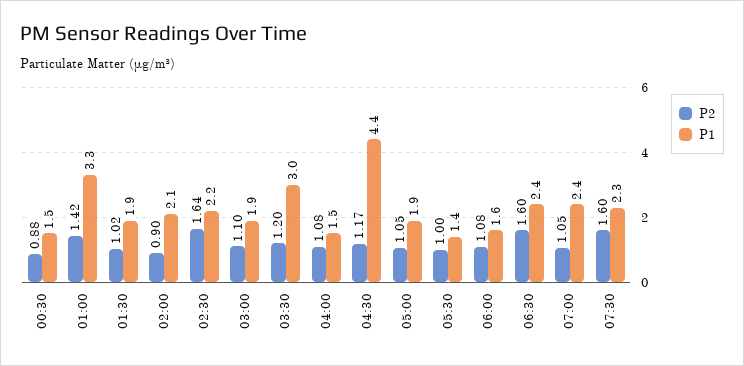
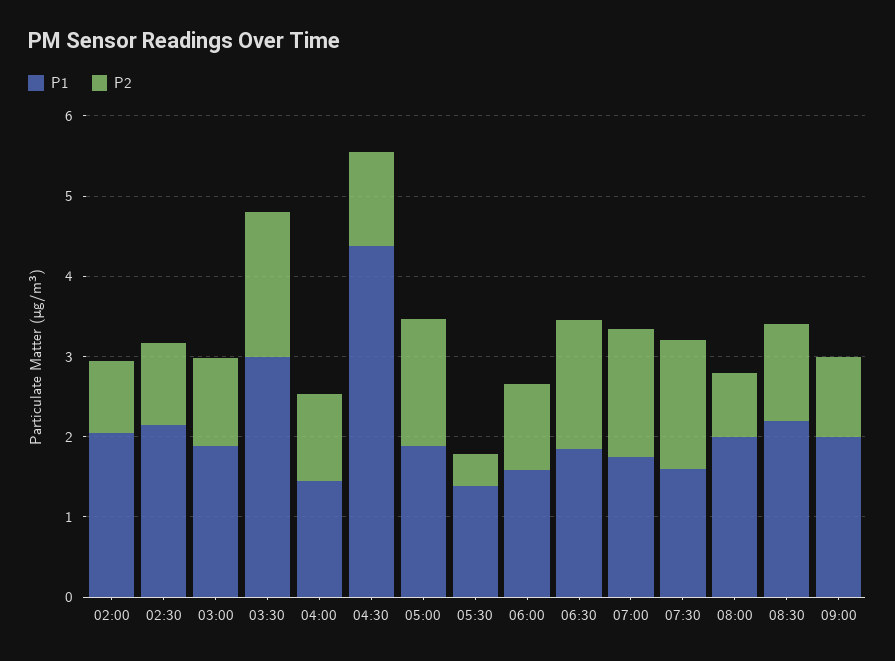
P2, 00:30: 0.88 -> none
P1, 00:30: 1.5 -> none
P2, 01:00: 1.42 -> none
P1, 01:00: 3.3 -> none
P2, 01:30: 1.02 -> none
P1, 01:30: 1.9 -> none
P2, 02:30: 1.64 -> 1
P2, 03:30: 1.2 -> 1.8
P2, 05:00: 1.05 -> 1.6
P2, 05:30: 1 -> 0.4
P1, 06:30: 2.4 -> 1.8
P2, 07:00: 1.05 -> 1.6
P1, 07:00: 2.4 -> 1.8
P1, 07:30: 2.3 -> 1.6
P1, 08:00: none -> 2
P2, 08:00: none -> 0.8
P1, 08:30: none -> 2.2
P2, 08:30: none -> 1.2
P1, 09:00: none -> 2
P2, 09:00: none -> 1

